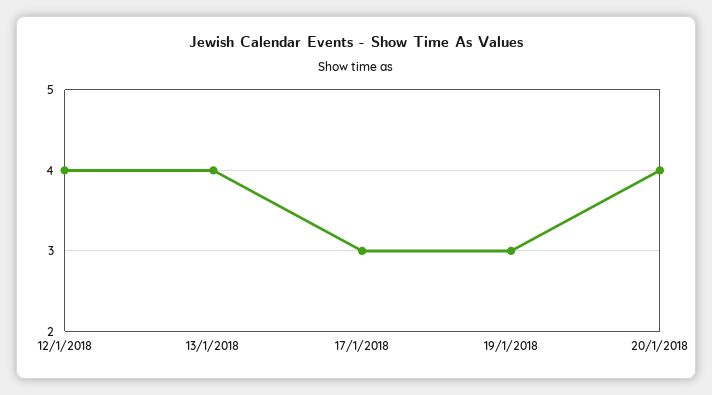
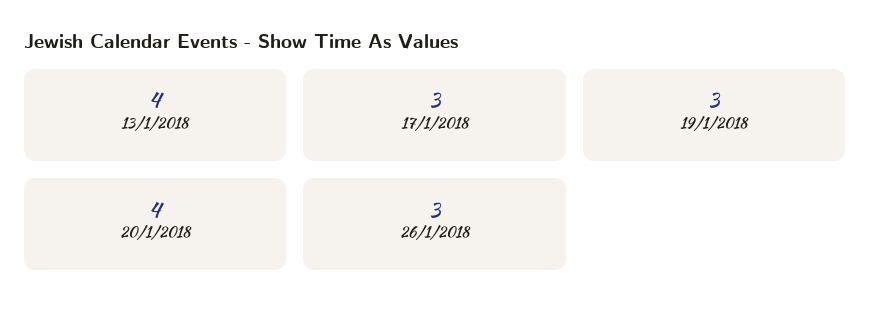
12/1/2018: 4 -> none
26/1/2018: none -> 3

